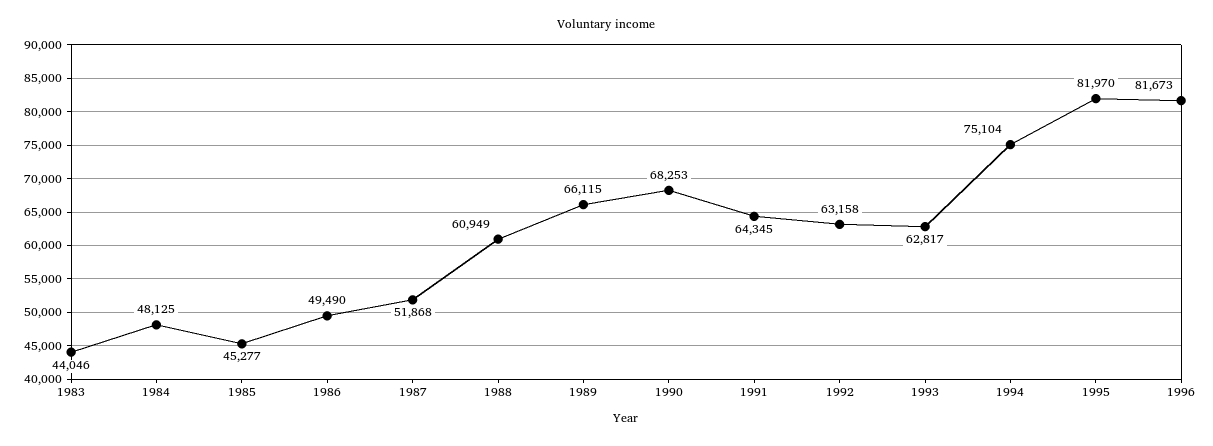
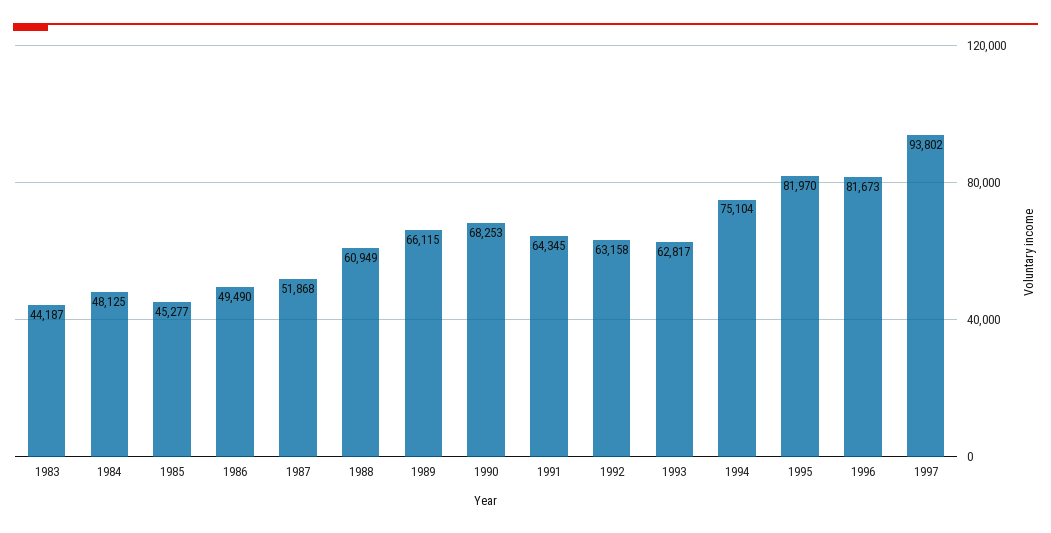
1983: 44046 -> 44187
1997: none -> 93802

